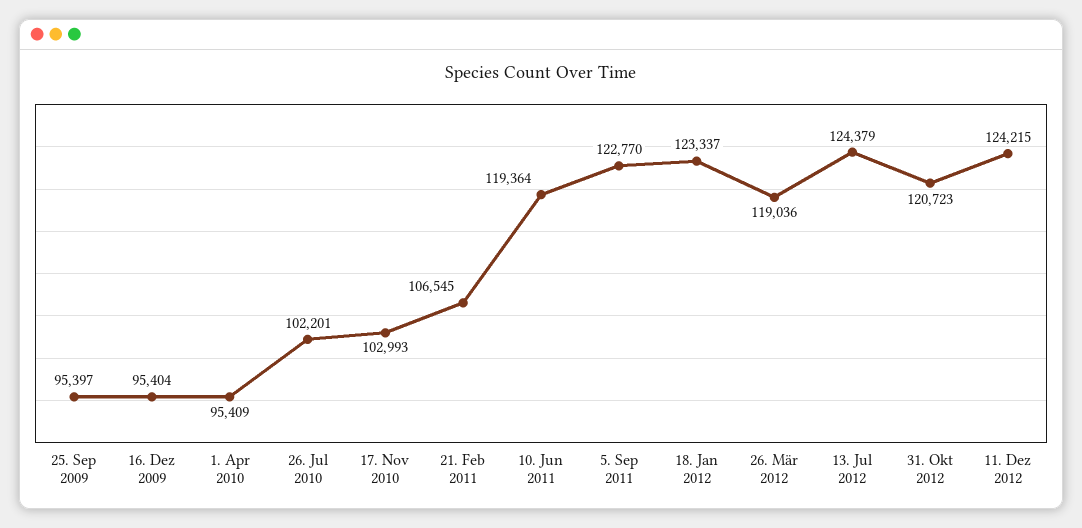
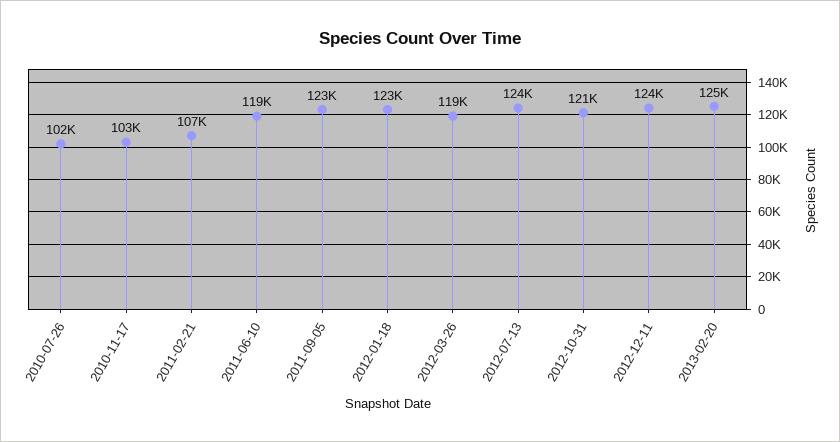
25. Sep 2009: 95397 -> none
16. Dez 2009: 95404 -> none
1. Apr 2010: 95409 -> none
2013-02-20: none -> 125000

